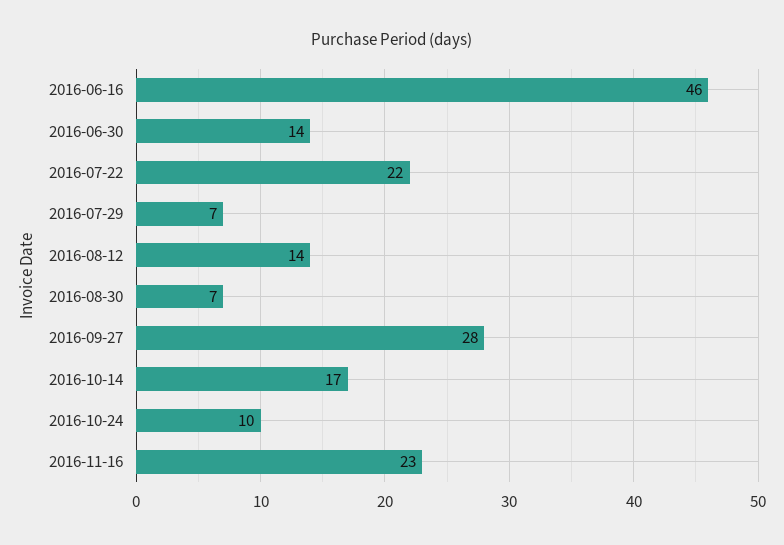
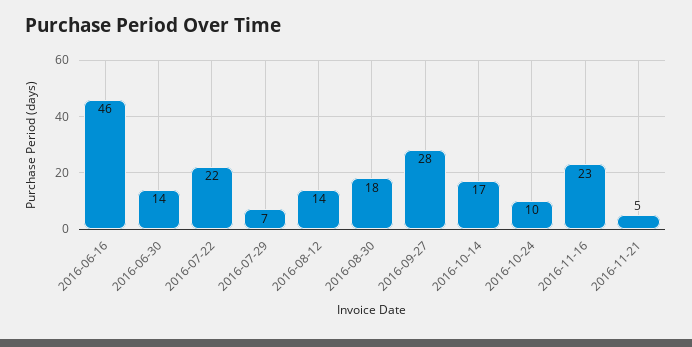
2016-08-30: 7 -> 18
2016-11-21: none -> 5

